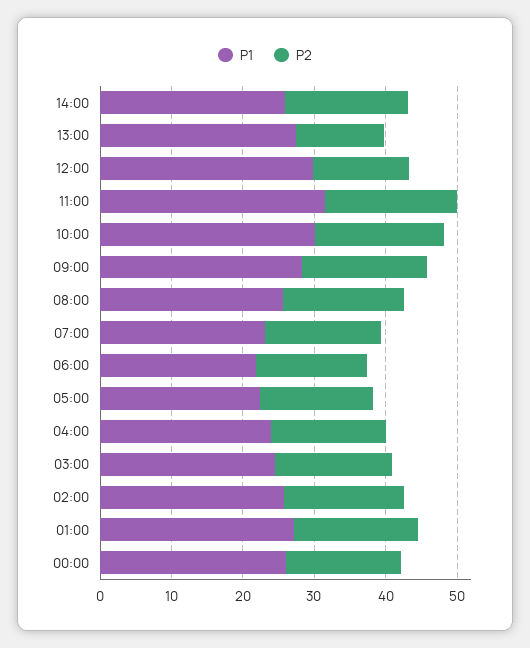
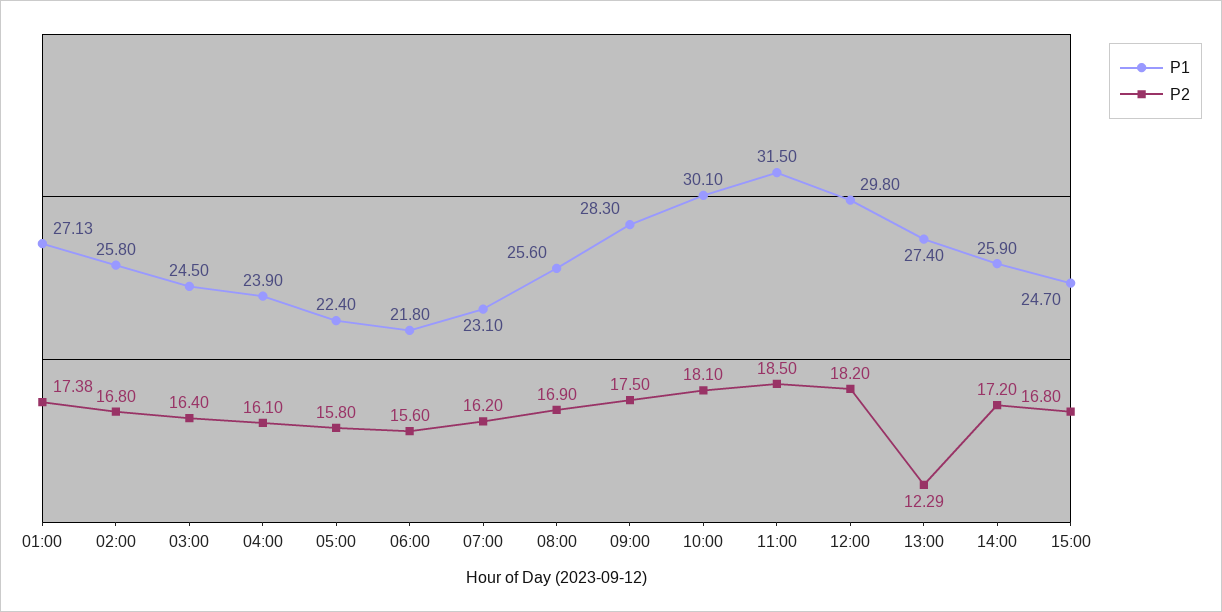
P2, 12:00: 14 -> 18.2
P1, 00:00: 26 -> none
P2, 00:00: 16 -> none
P1, 15:00: none -> 24.7
P2, 15:00: none -> 16.8

